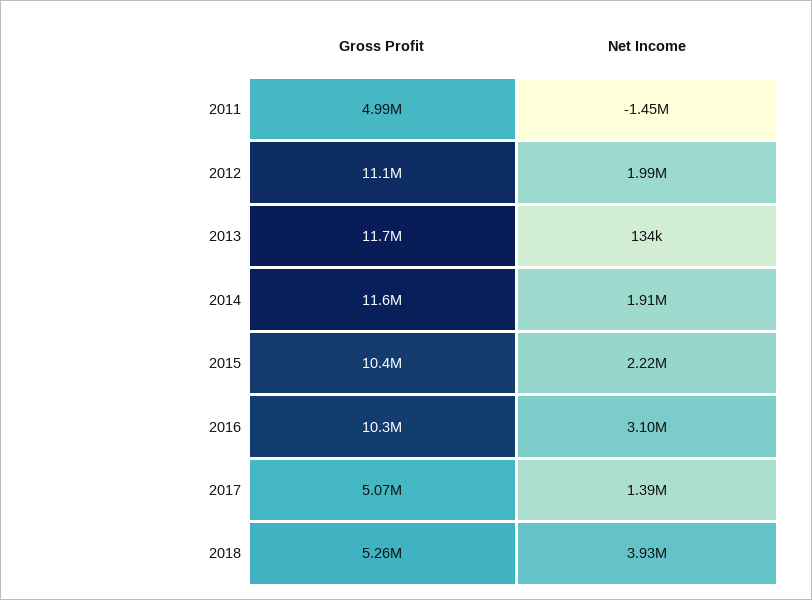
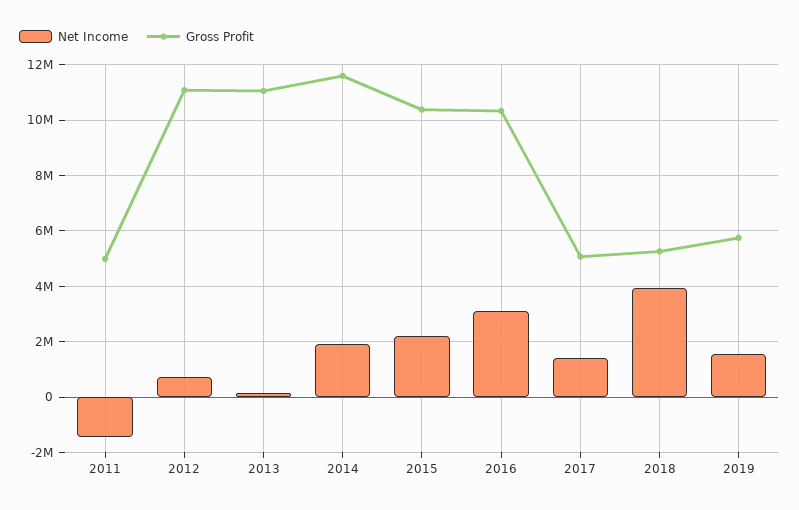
Net Income, 2012: 1990000 -> 750000
Gross Profit, 2013: 11700000 -> 11000000
Net Income, 2019: none -> 1500000
Gross Profit, 2019: none -> 5750000

